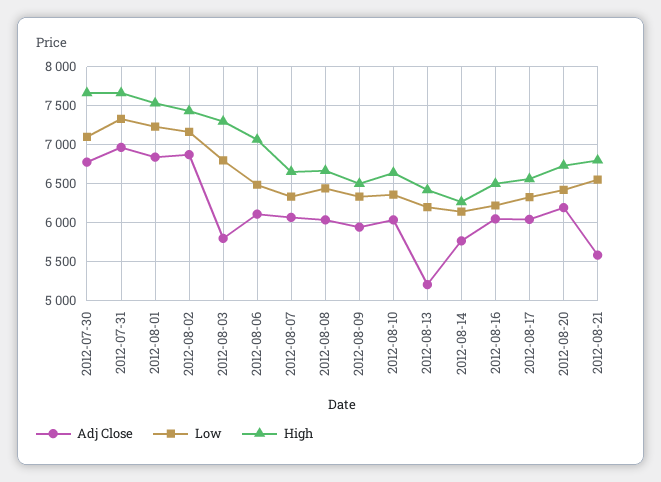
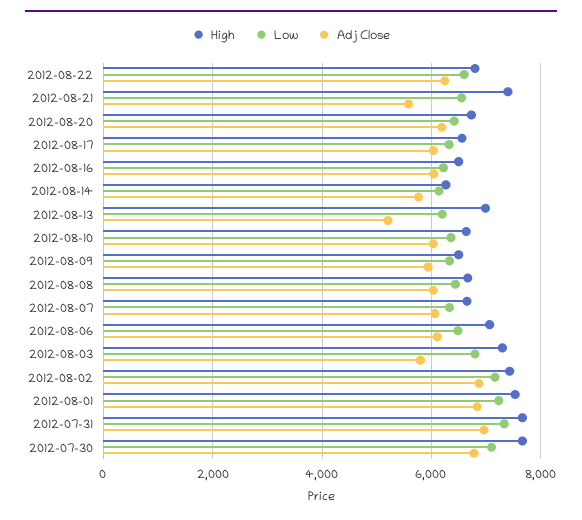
High, 2012-08-13: 6400 -> 7000
High, 2012-08-21: 6800 -> 7400
High, 2012-08-22: none -> 6800
Low, 2012-08-22: none -> 6600
Adj Close, 2012-08-22: none -> 6200

